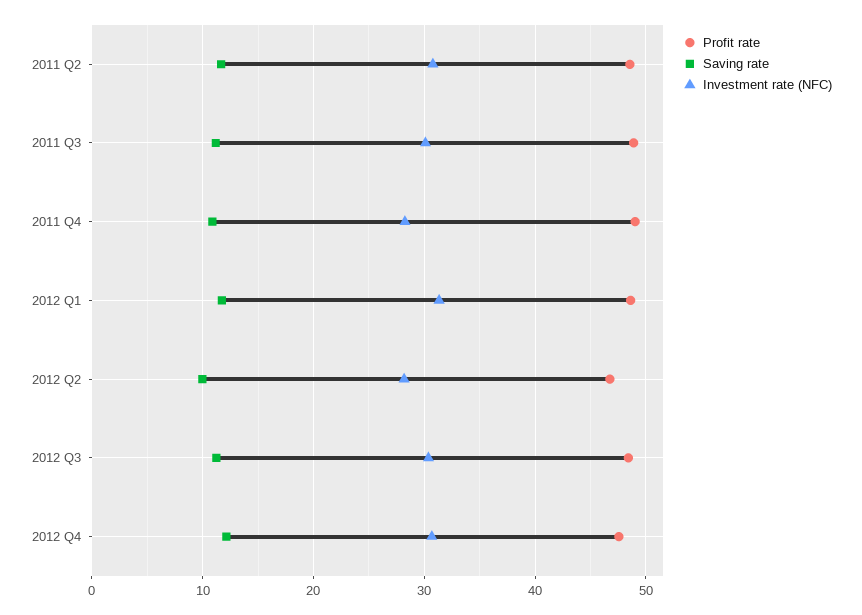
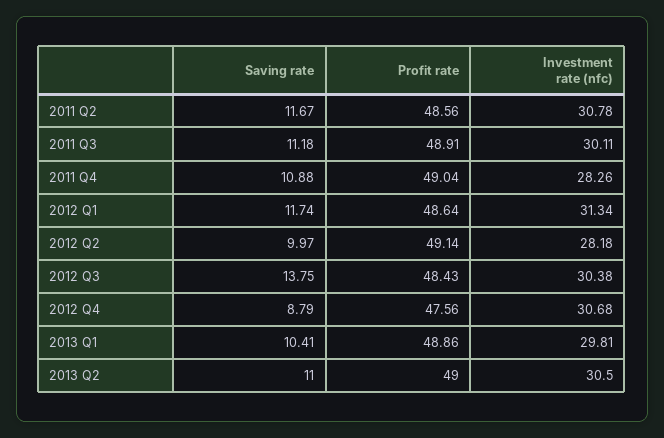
Profit rate, 2012 Q2: 47 -> 49.14
Saving rate, 2012 Q3: 11 -> 13.75
Saving rate, 2012 Q4: 12 -> 8.79
Saving rate, 2013 Q1: none -> 10.41
Profit rate, 2013 Q1: none -> 48.86
Investment rate (NFC), 2013 Q1: none -> 29.81
Saving rate, 2013 Q2: none -> 11
Profit rate, 2013 Q2: none -> 49
Investment rate (NFC), 2013 Q2: none -> 30.5

